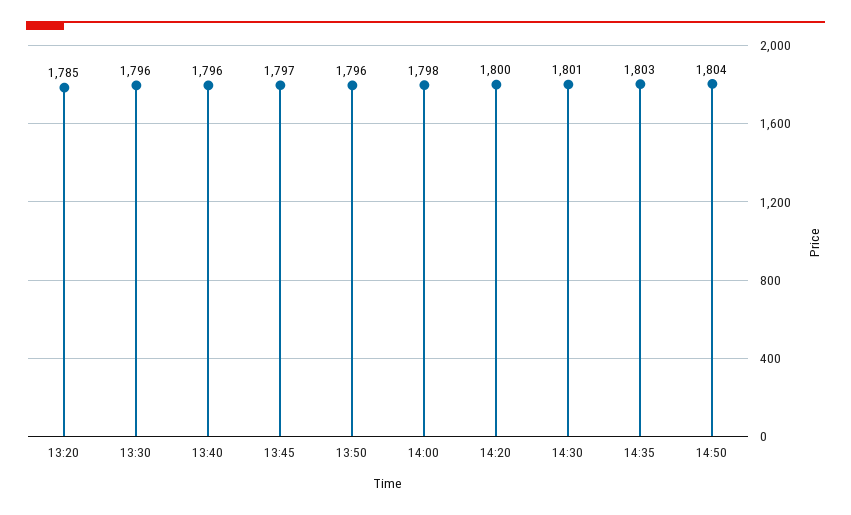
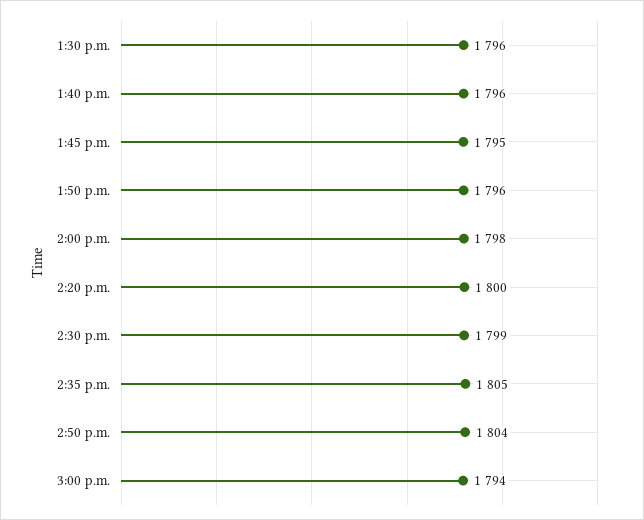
13:20: 1785 -> none
13:45: 1797 -> 1795
14:30: 1801 -> 1799
14:35: 1803 -> 1805
3:00 p.m.: none -> 1794

